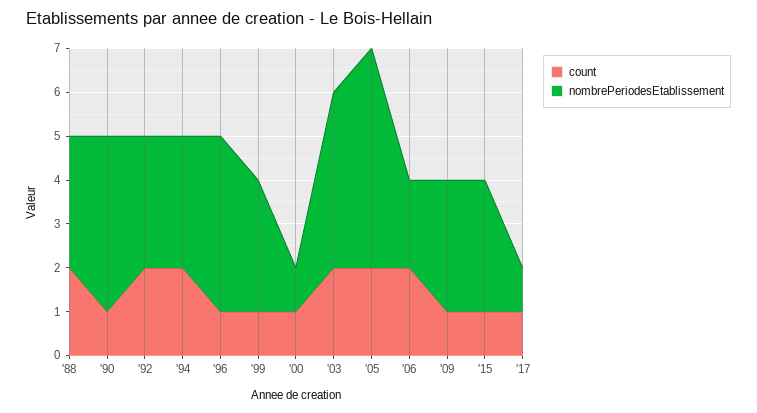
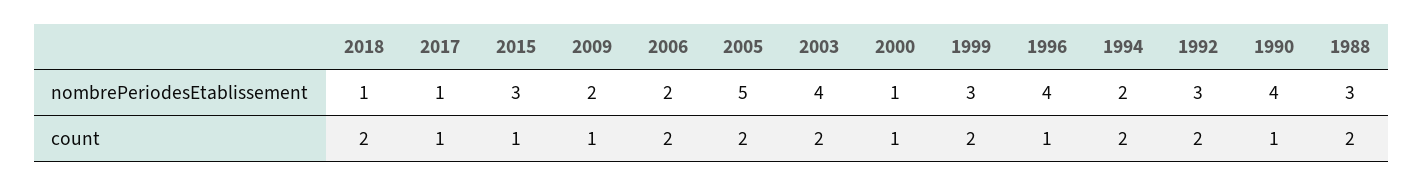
nombrePeriodesEtablissement, '94: 3 -> 2
count, '99: 1 -> 2
nombrePeriodesEtablissement, '09: 3 -> 2
nombrePeriodesEtablissement, 2018: none -> 1
count, 2018: none -> 2

